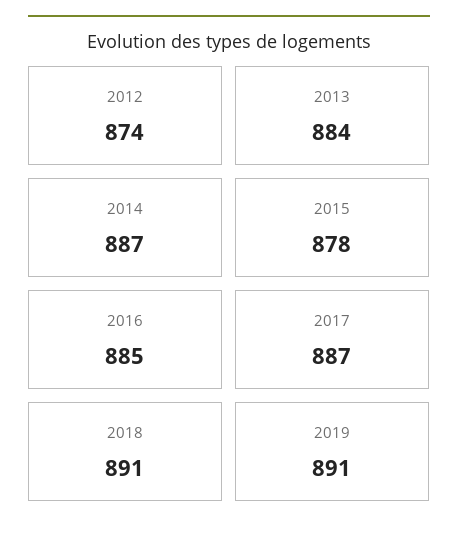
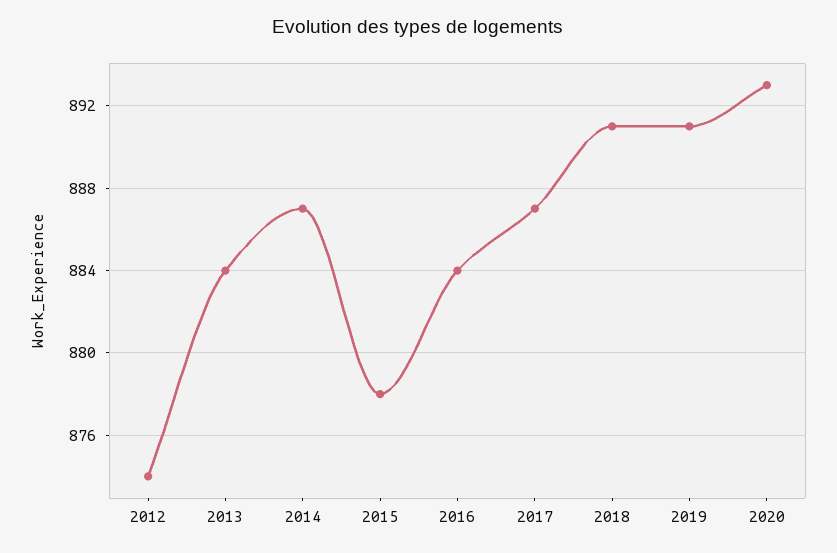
2016: 885 -> 884
2020: none -> 893

